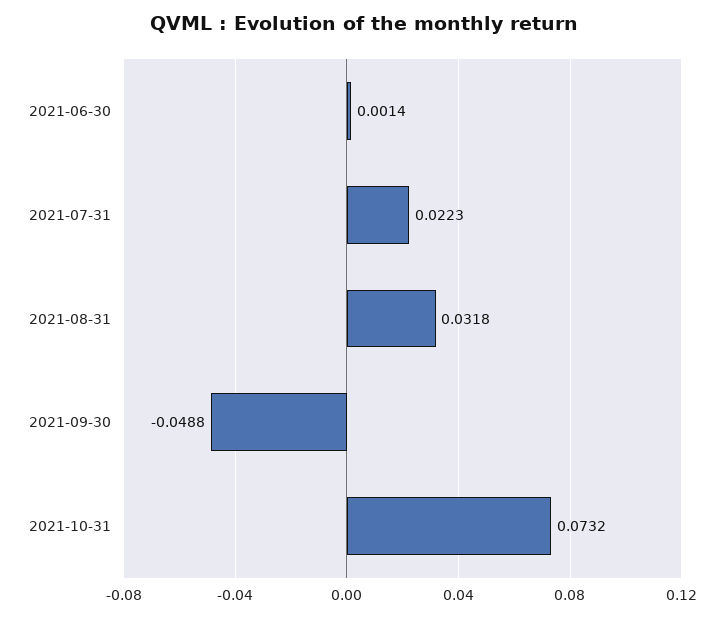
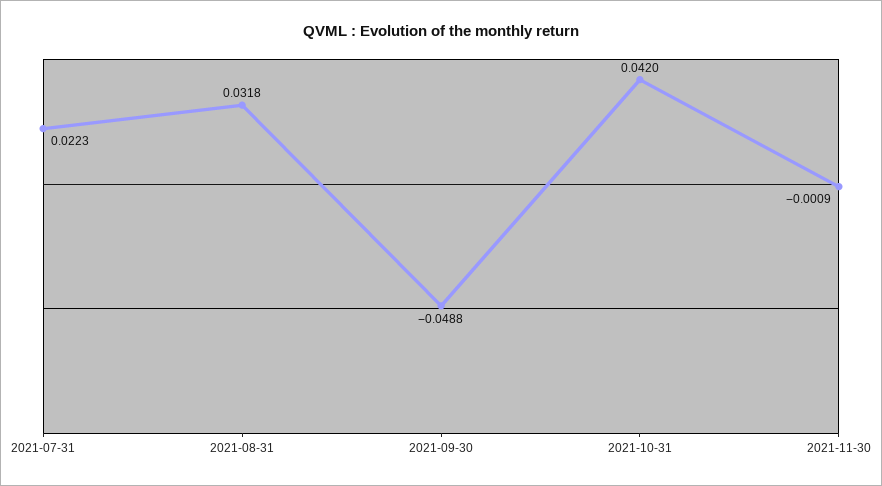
2021-06-30: 0.0014 -> none
2021-10-31: 0.0732 -> 0.042
2021-11-30: none -> -0.0009

